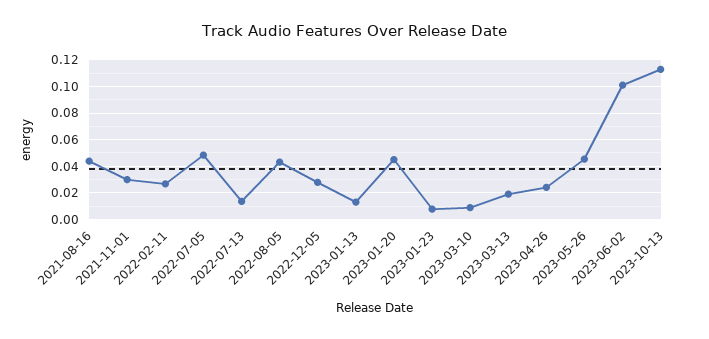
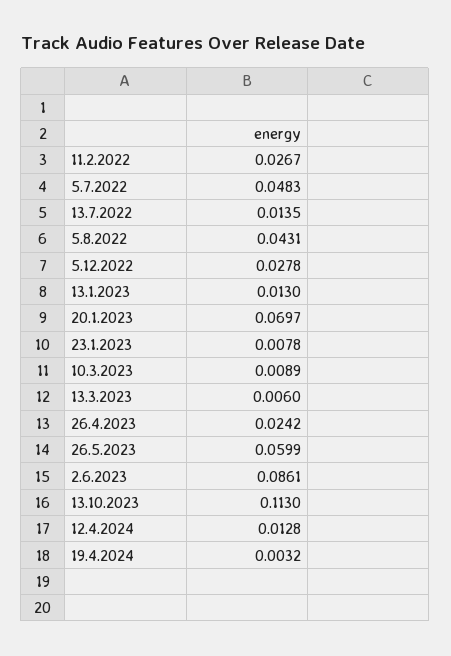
2021-08-16: 0.045 -> none
2021-11-01: 0.03 -> none
2023-01-20: 0.045 -> 0.0697
2023-03-13: 0.02 -> 0.006
2023-05-26: 0.045 -> 0.0599
2023-06-02: 0.1 -> 0.0861
12.4.2024: none -> 0.0128
19.4.2024: none -> 0.0032

